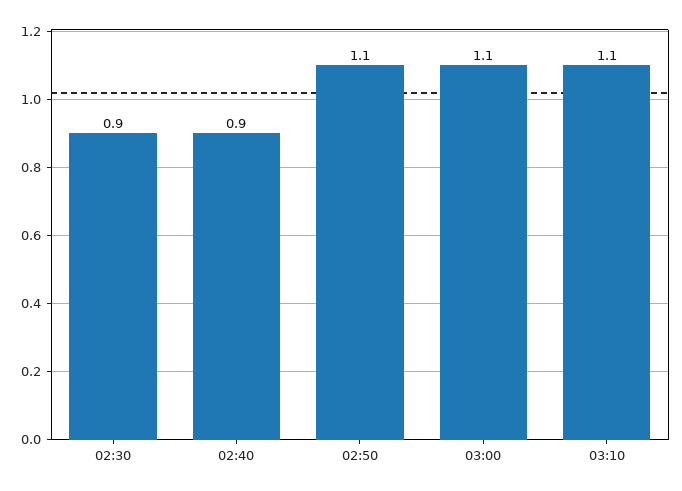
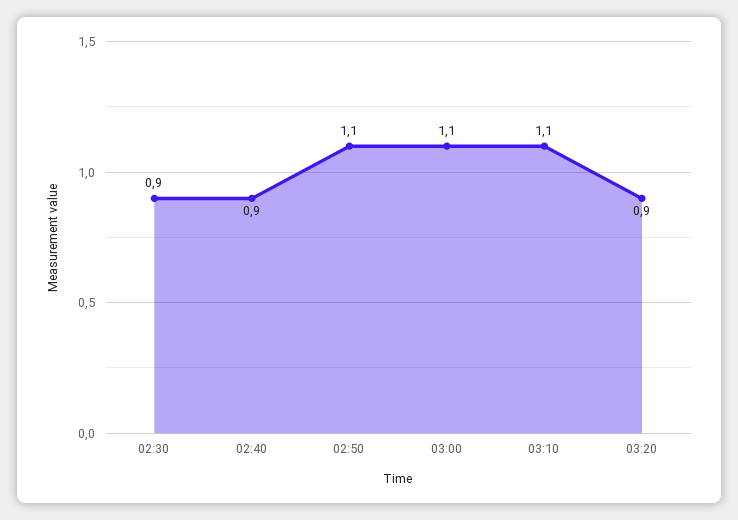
03:20: none -> 0.9

